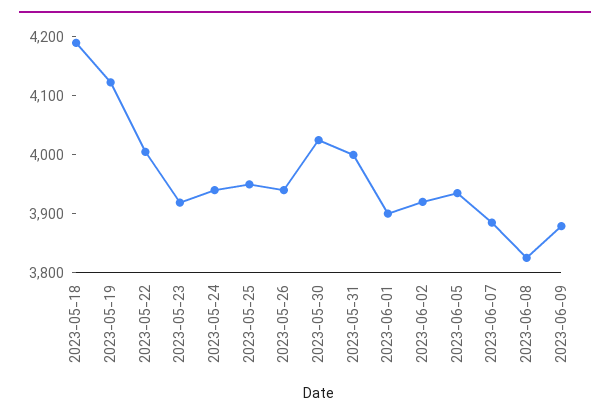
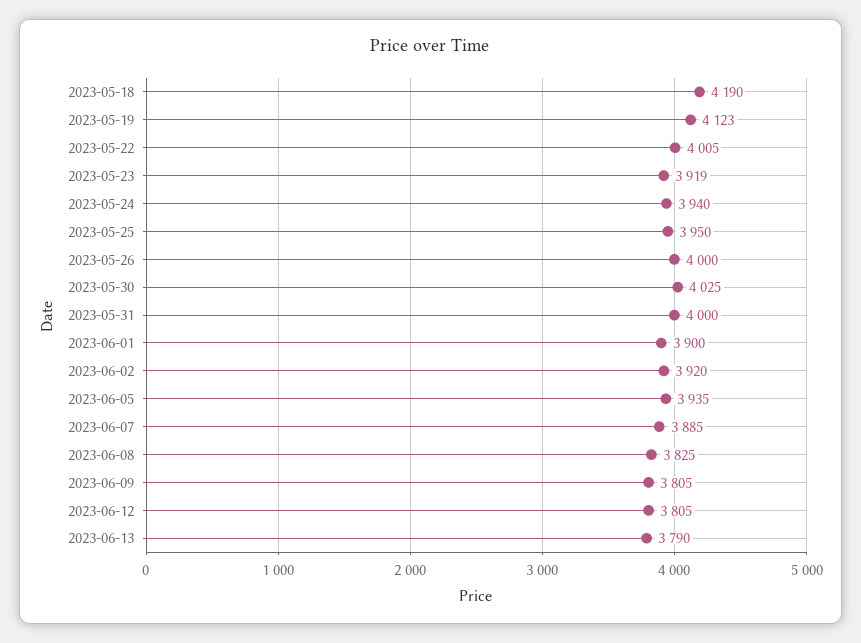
2023-05-26: 3940 -> 4000
2023-06-09: 3880 -> 3805
2023-06-12: none -> 3805
2023-06-13: none -> 3790

